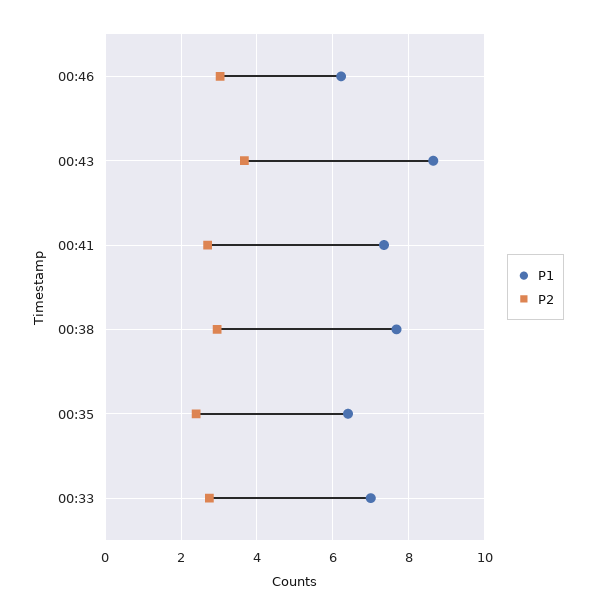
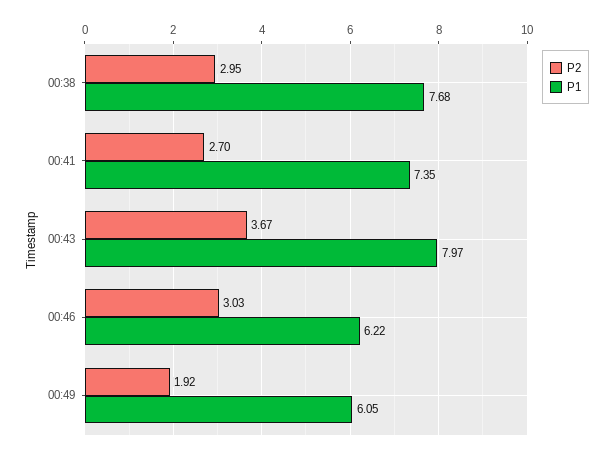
P1, 00:43: 8.6 -> 7.97
P1, 00:35: 6.4 -> none
P2, 00:35: 2.4 -> none
P1, 00:33: 7 -> none
P2, 00:33: 2.8 -> none
P2, 00:49: none -> 1.92
P1, 00:49: none -> 6.05

